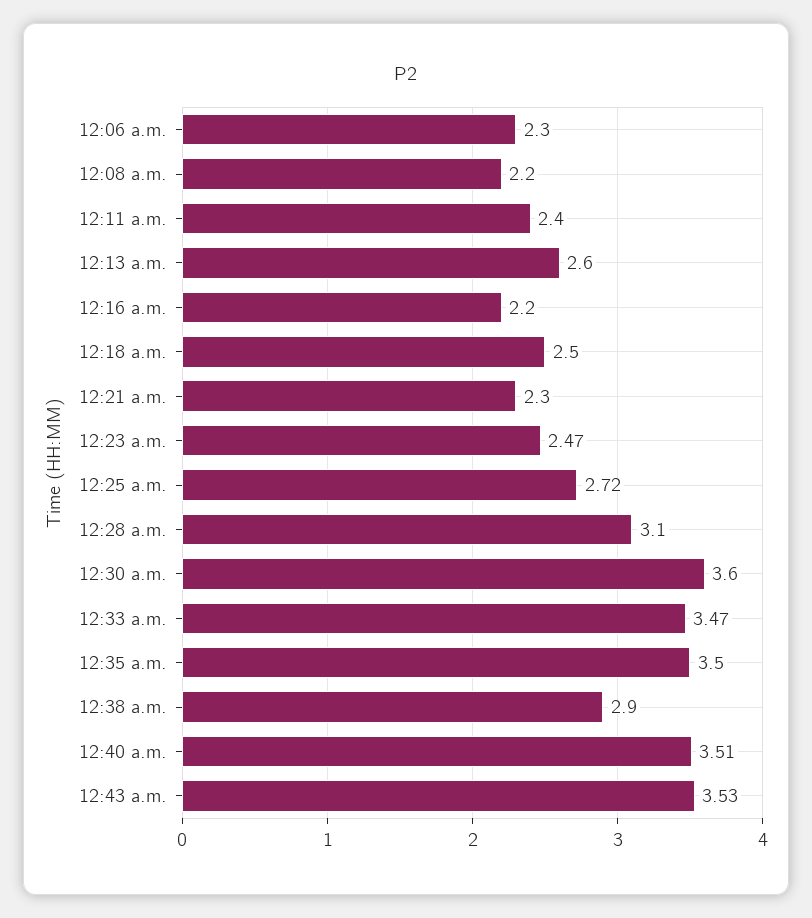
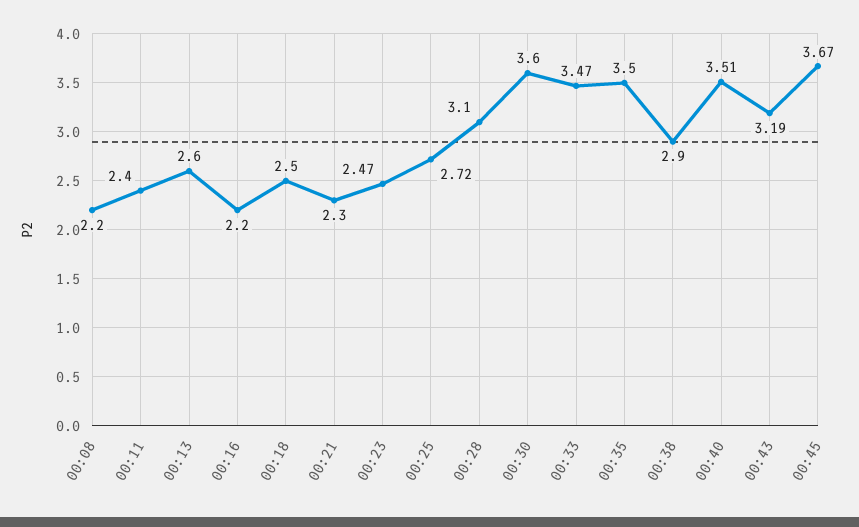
12:06 a.m.: 2.3 -> none
12:43 a.m.: 3.53 -> 3.19
00:45: none -> 3.67

